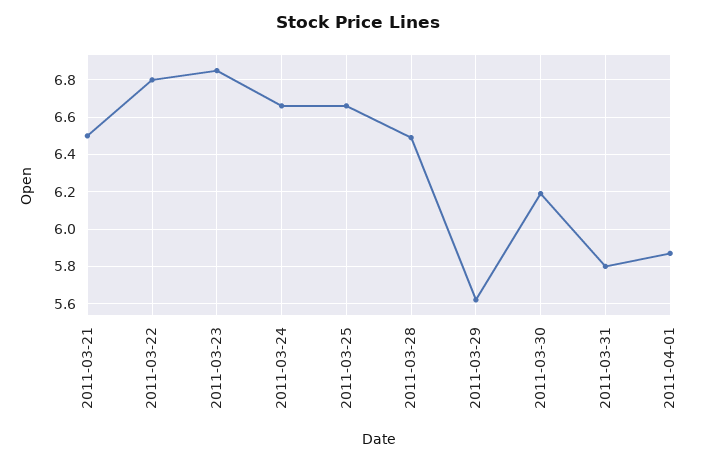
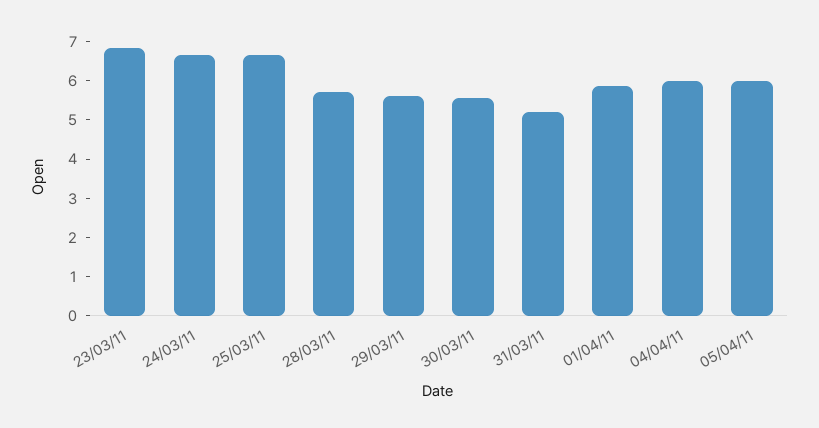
2011-03-21: 6.5 -> none
2011-03-22: 6.8 -> none
2011-03-28: 6.5 -> 5.75
2011-03-30: 6.2 -> 5.5
2011-03-31: 5.8 -> 5.25
04/04/11: none -> 6
05/04/11: none -> 6

